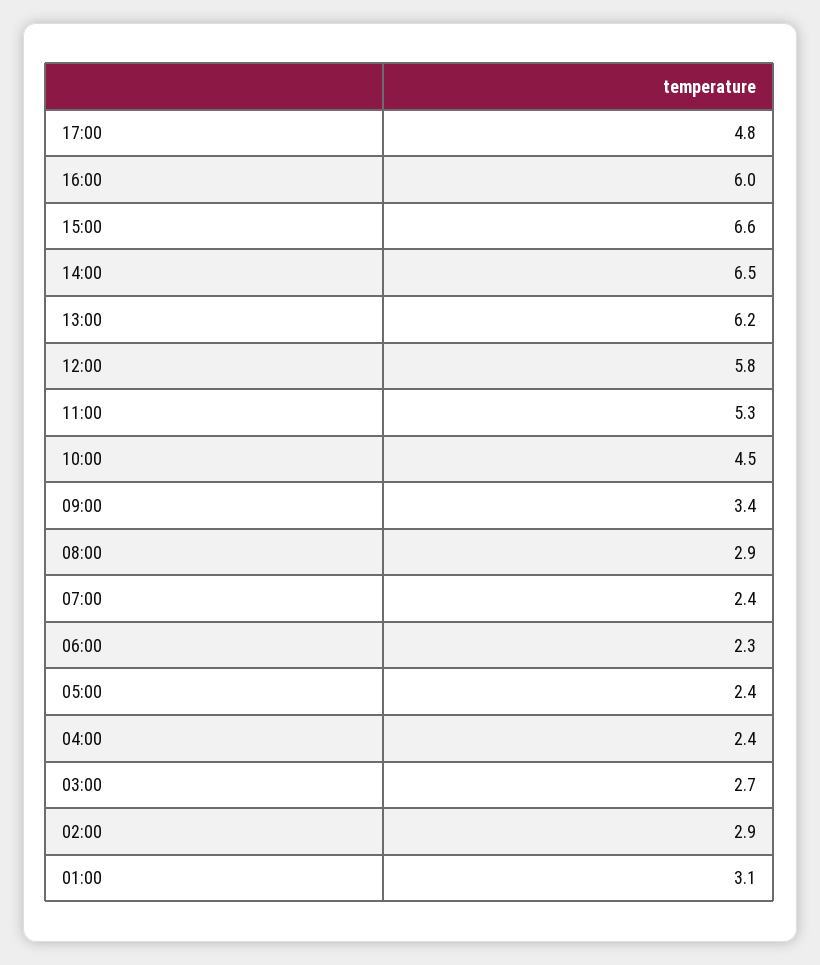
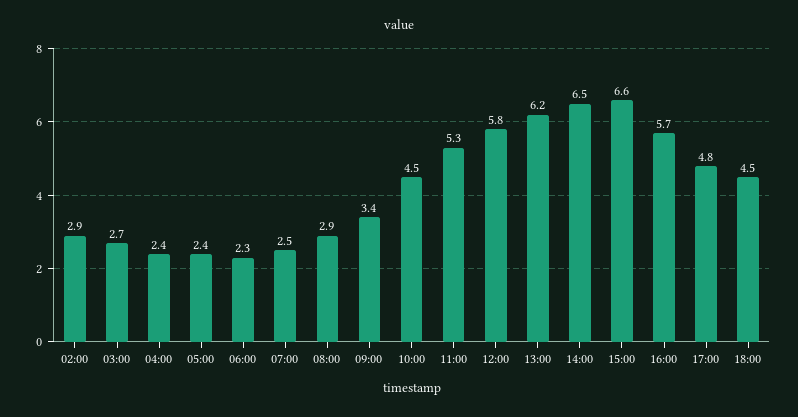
16:00: 6 -> 5.7
07:00: 2.4 -> 2.5
01:00: 3.1 -> none
18:00: none -> 4.5

